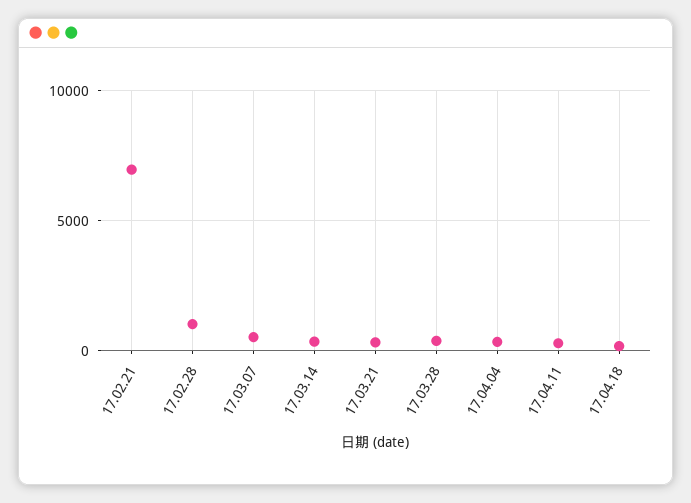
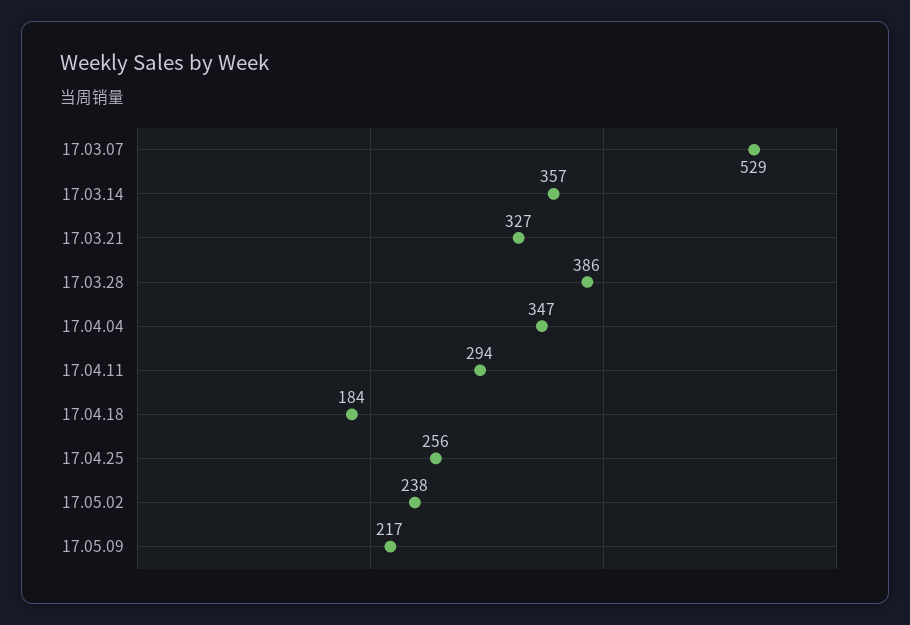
17.02.21: 7000 -> none
17.02.28: 1000 -> none
17.04.25: none -> 256
17.05.02: none -> 238
17.05.09: none -> 217

